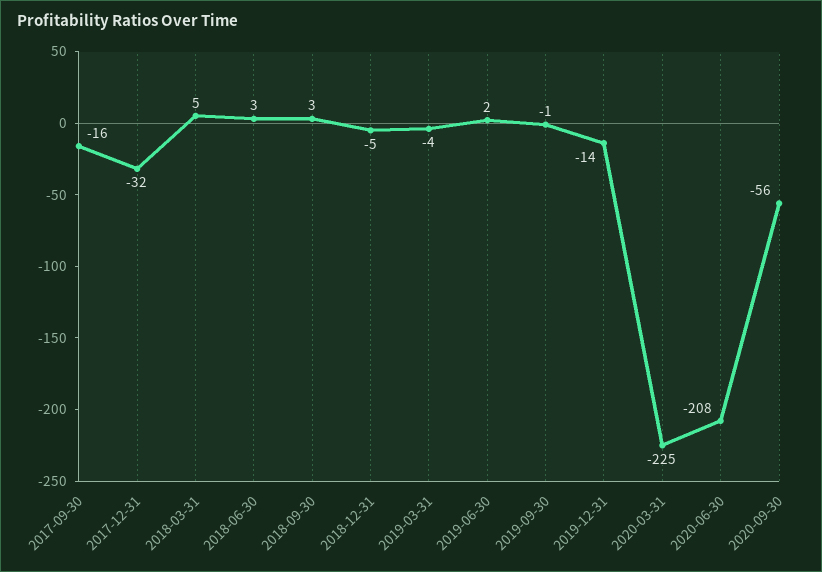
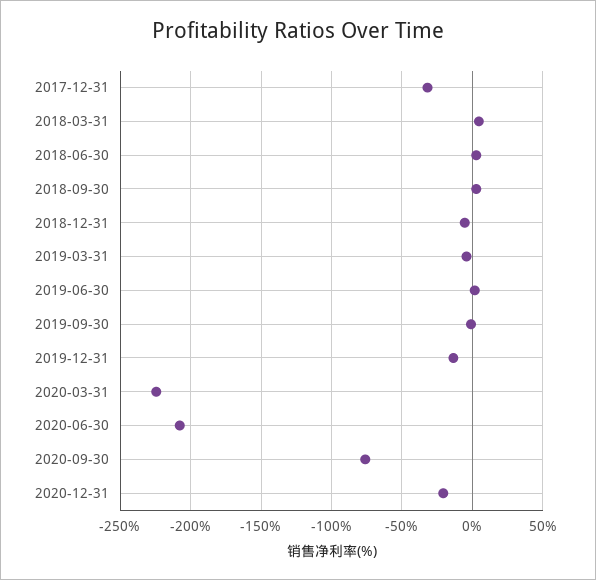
2017-09-30: -16 -> none
2020-09-30: -56 -> -75
2020-12-31: none -> -20

